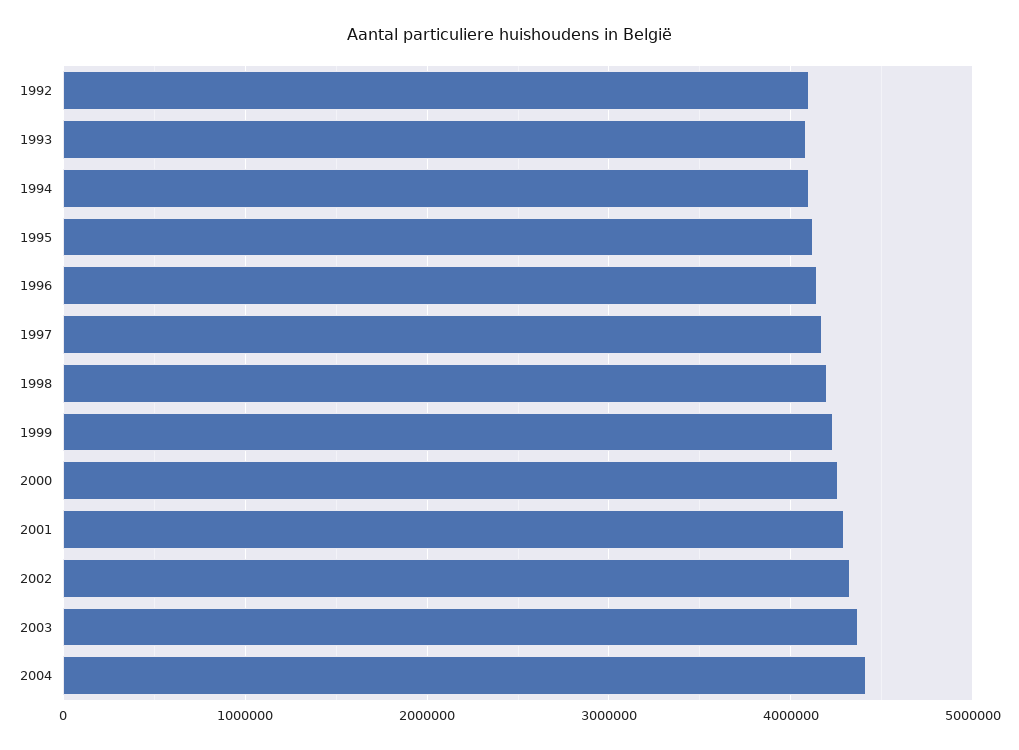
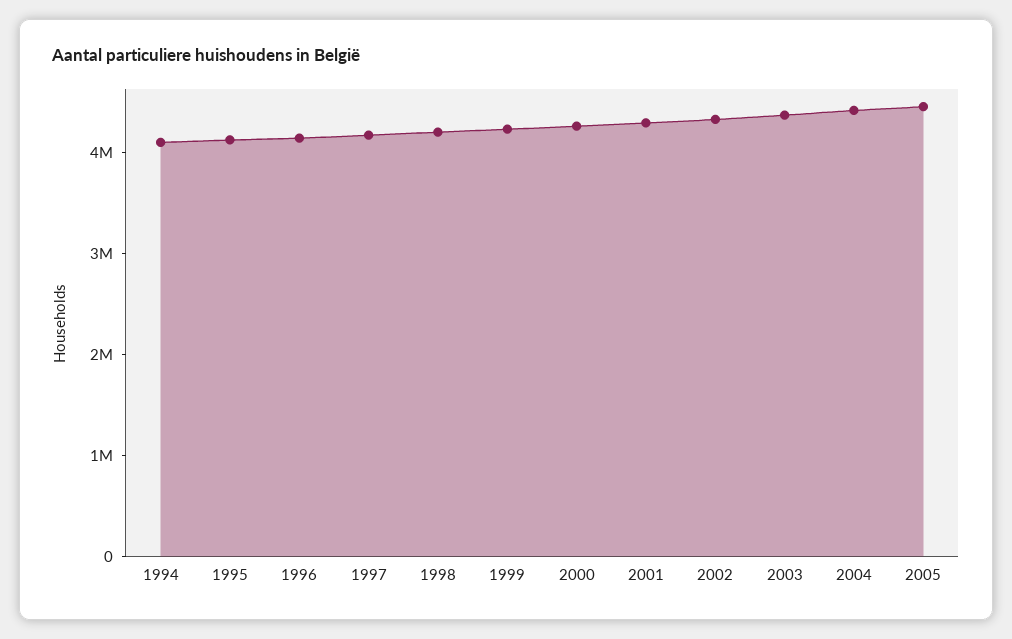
1992: 4100000 -> none
1993: 4100000 -> none
2005: none -> 4400000

